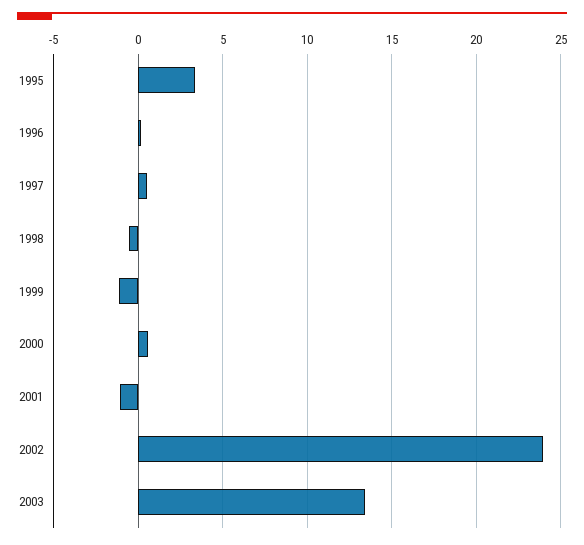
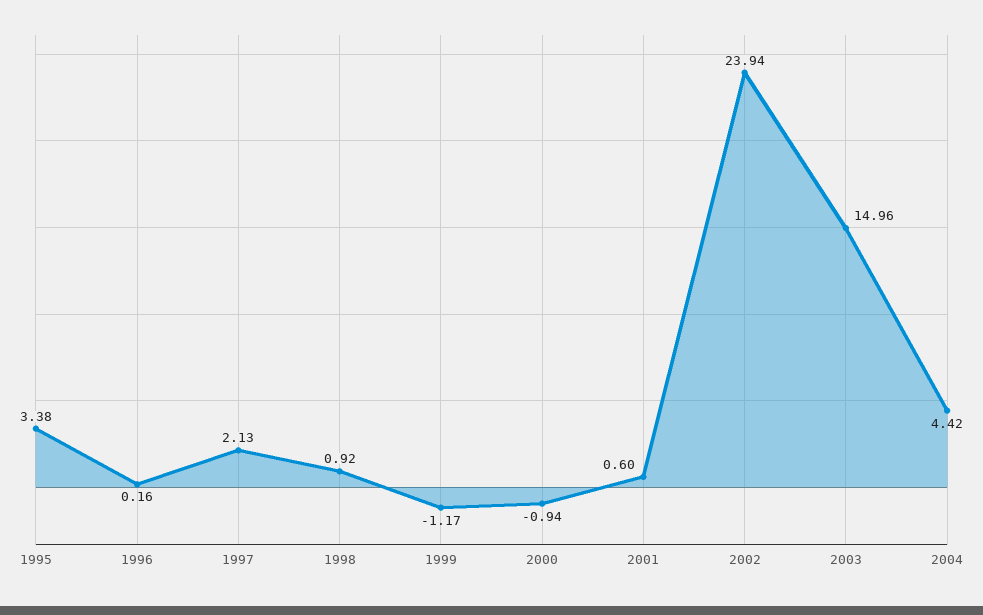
1997: 0.5 -> 2.13
1998: -0.5 -> 0.92
2000: 0.5 -> -0.94
2001: -1 -> 0.6
2003: 13.5 -> 14.96
2004: none -> 4.42

